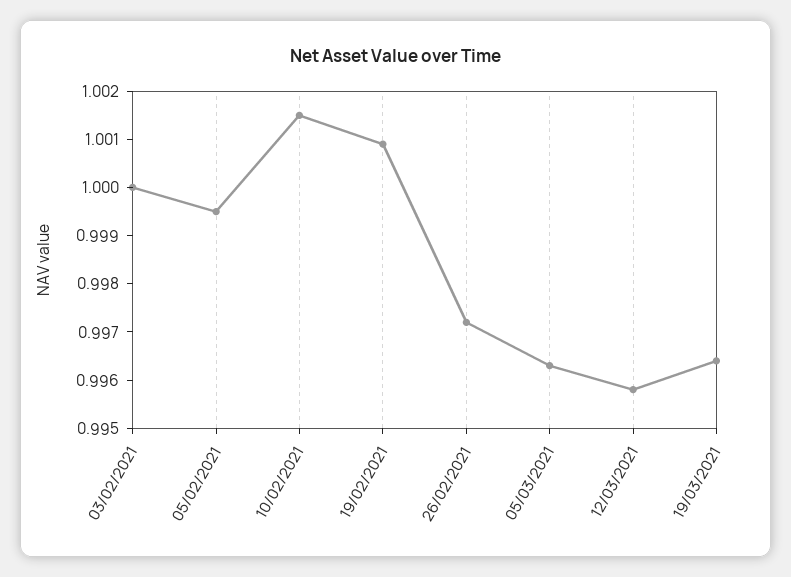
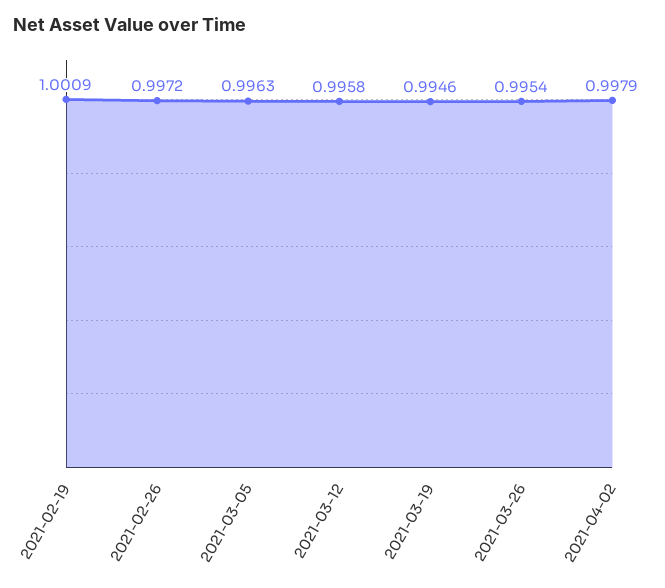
03/02/2021: 1 -> none
05/02/2021: 0.9995 -> none
10/02/2021: 1.0015 -> none
19/03/2021: 0.9965 -> 0.9946
2021-03-26: none -> 0.9954
2021-04-02: none -> 0.9979

